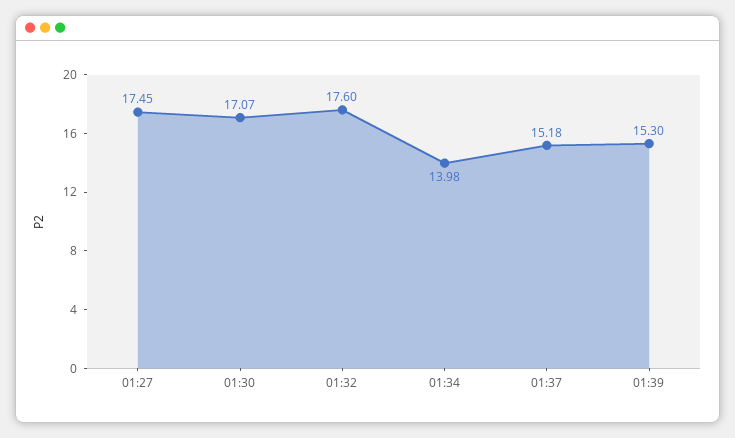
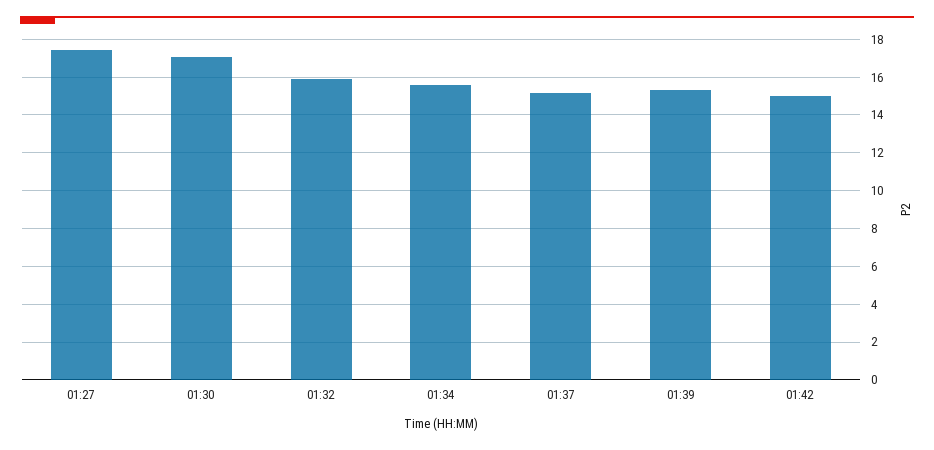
01:32: 17.6 -> 16
01:34: 13.98 -> 15.5
01:42: none -> 15

